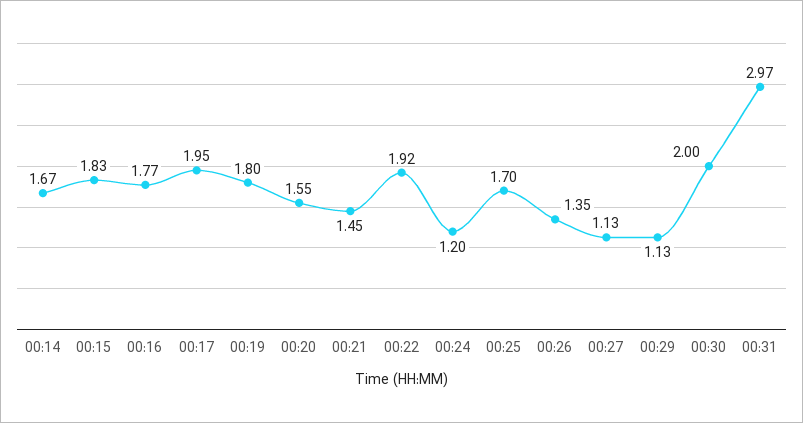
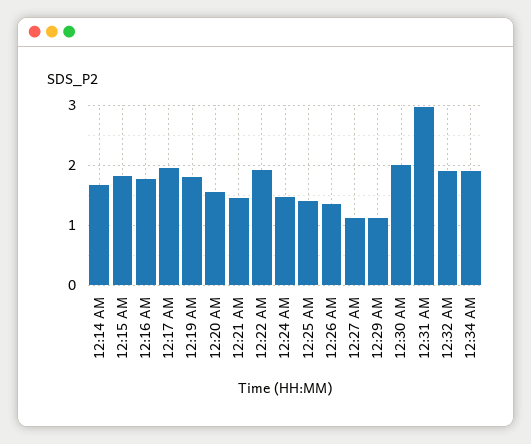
00:24: 1.2 -> 1.5
00:25: 1.7 -> 1.4
12:32 AM: none -> 1.9
12:34 AM: none -> 1.9

